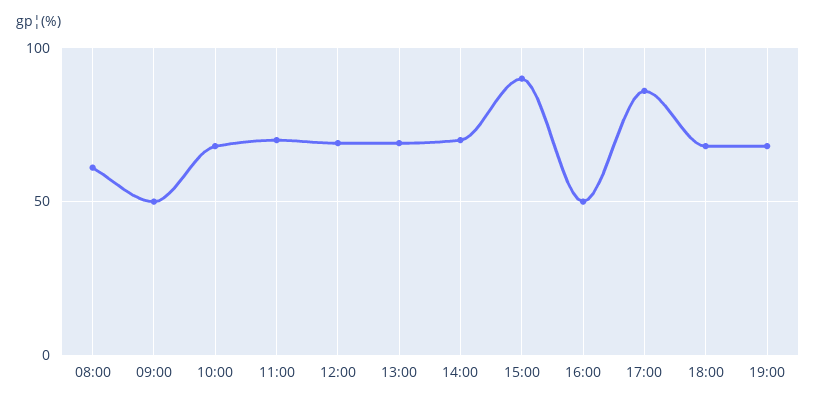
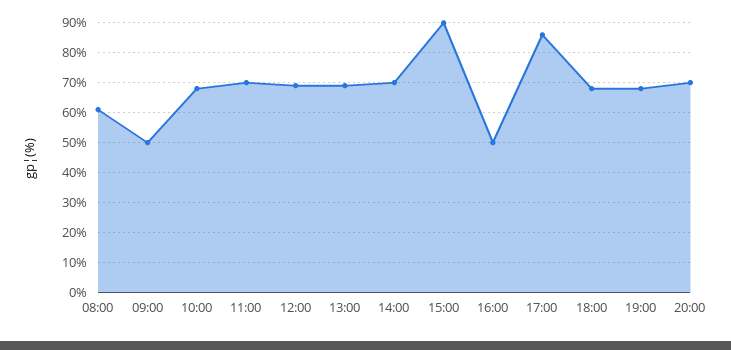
20:00: none -> 70

